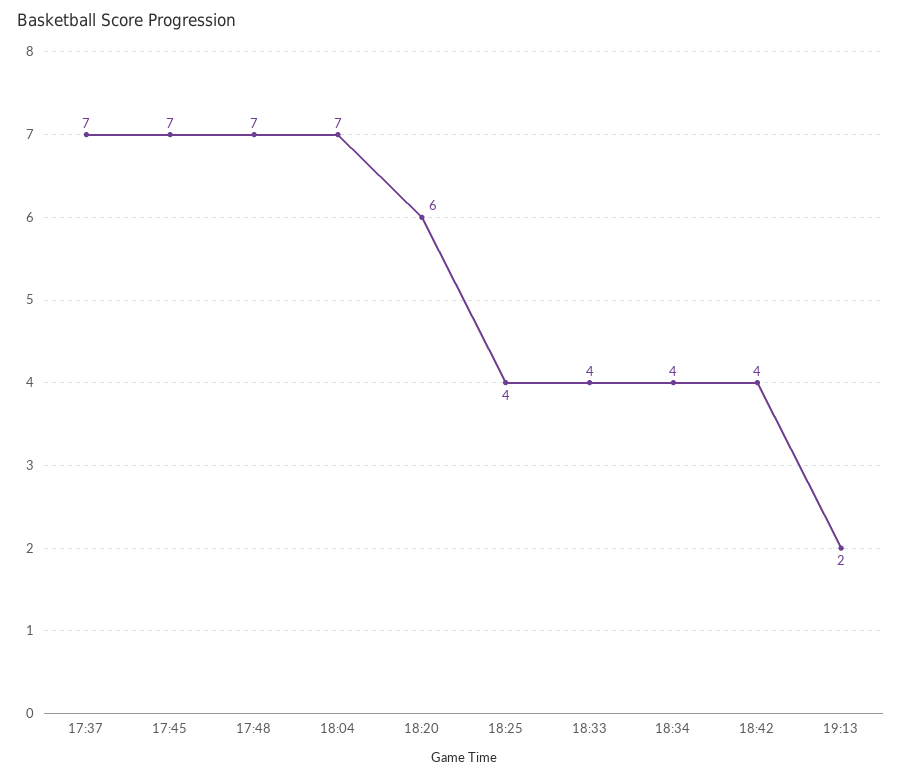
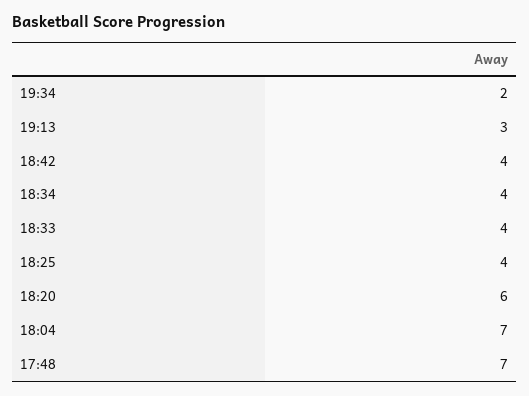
17:37: 7 -> none
17:45: 7 -> none
19:13: 2 -> 3
19:34: none -> 2

